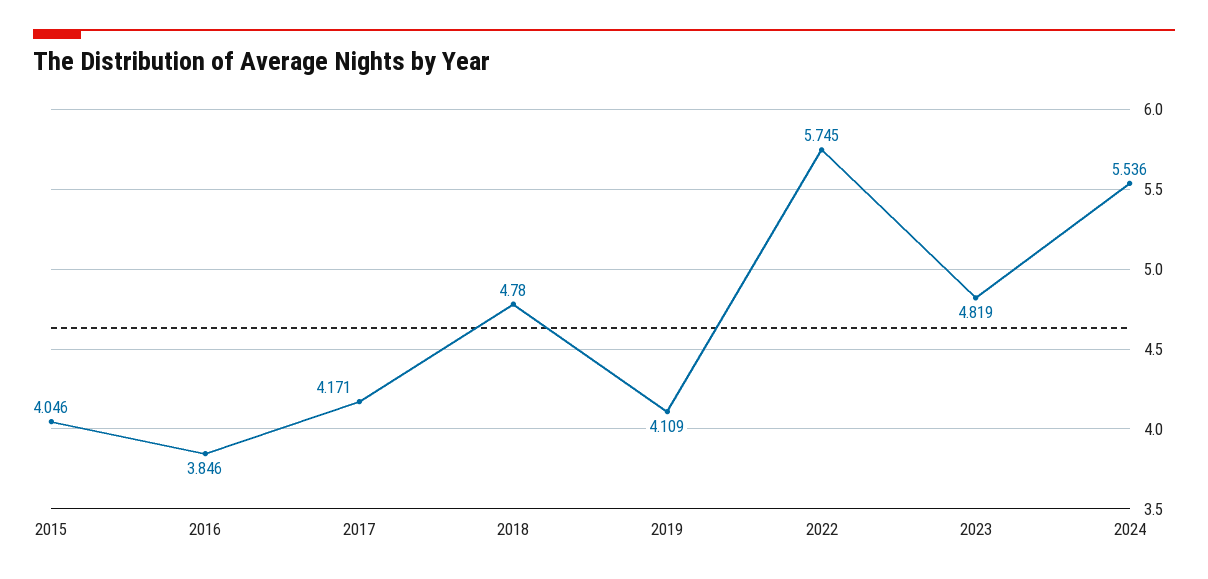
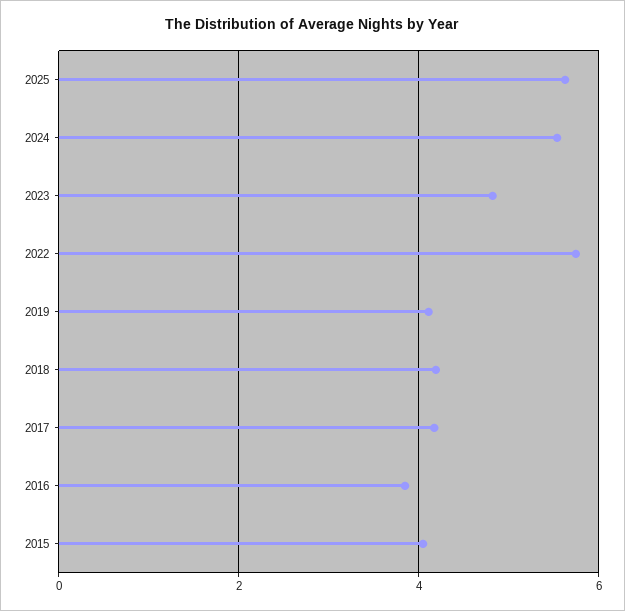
2018: 4.78 -> 4.2
2025: none -> 5.6

